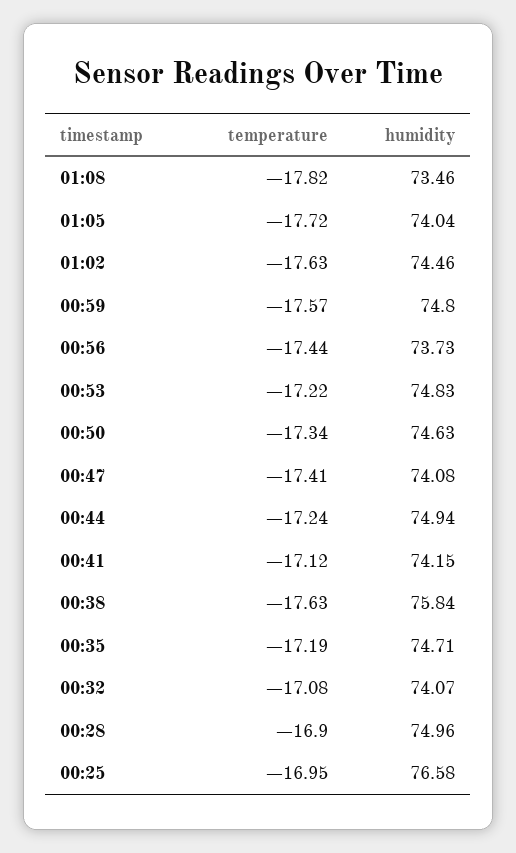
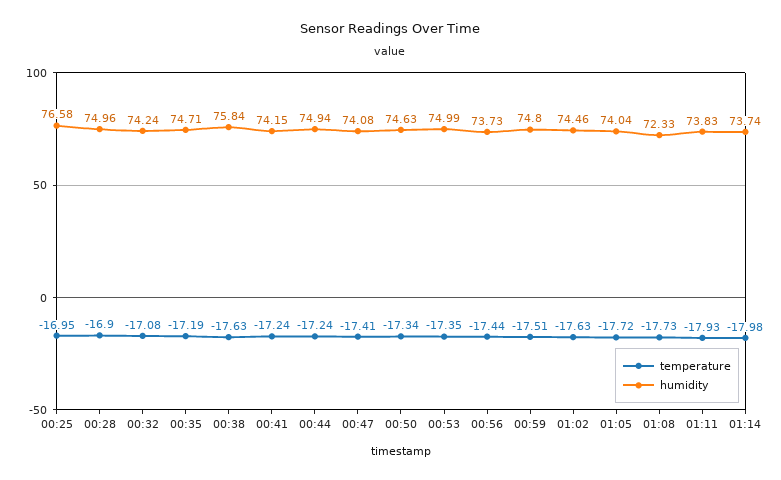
temperature, 01:08: -17.82 -> -17.73
humidity, 01:08: 73.46 -> 72.33
temperature, 00:59: -17.57 -> -17.51
temperature, 00:53: -17.22 -> -17.35
humidity, 00:53: 74.83 -> 74.99
temperature, 00:41: -17.12 -> -17.24
humidity, 00:32: 74.07 -> 74.24
temperature, 01:11: none -> -17.93
humidity, 01:11: none -> 73.83
temperature, 01:14: none -> -17.98
humidity, 01:14: none -> 73.74

